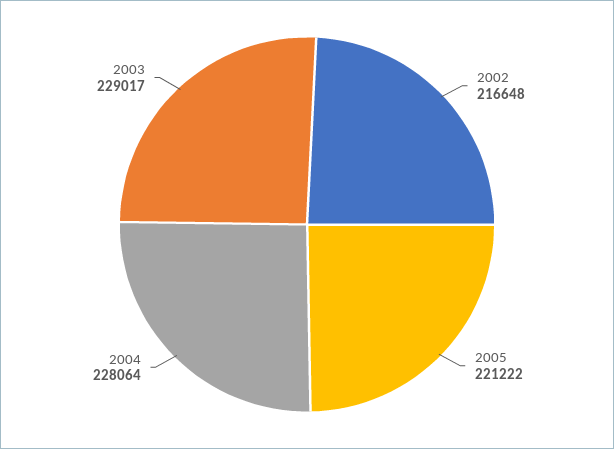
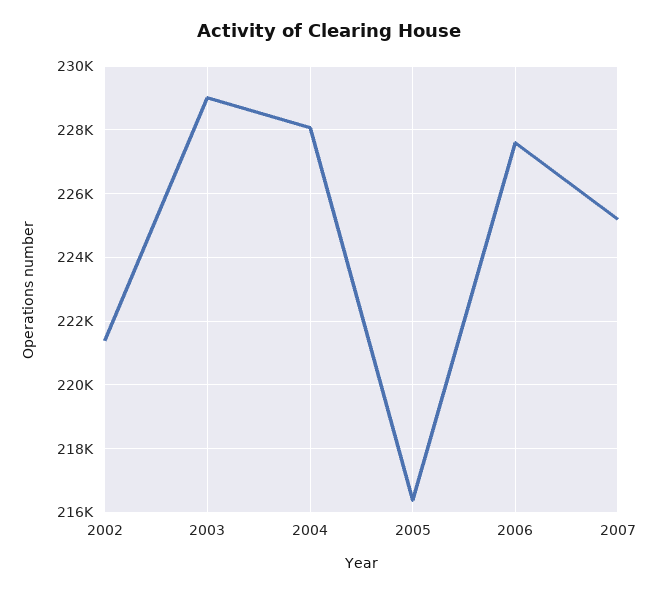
2002: 216648 -> 221400
2005: 221222 -> 216400
2006: none -> 227600
2007: none -> 225200

